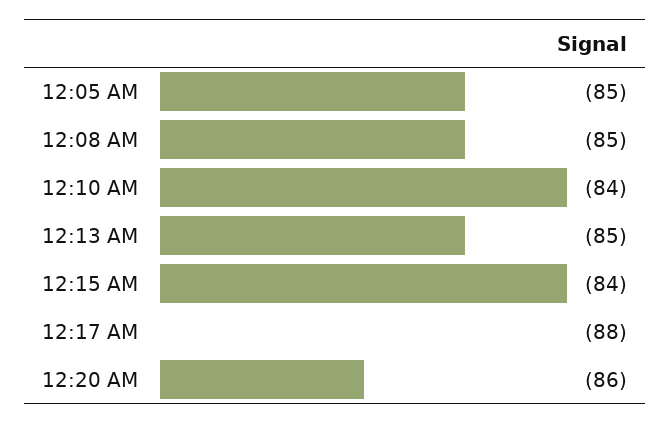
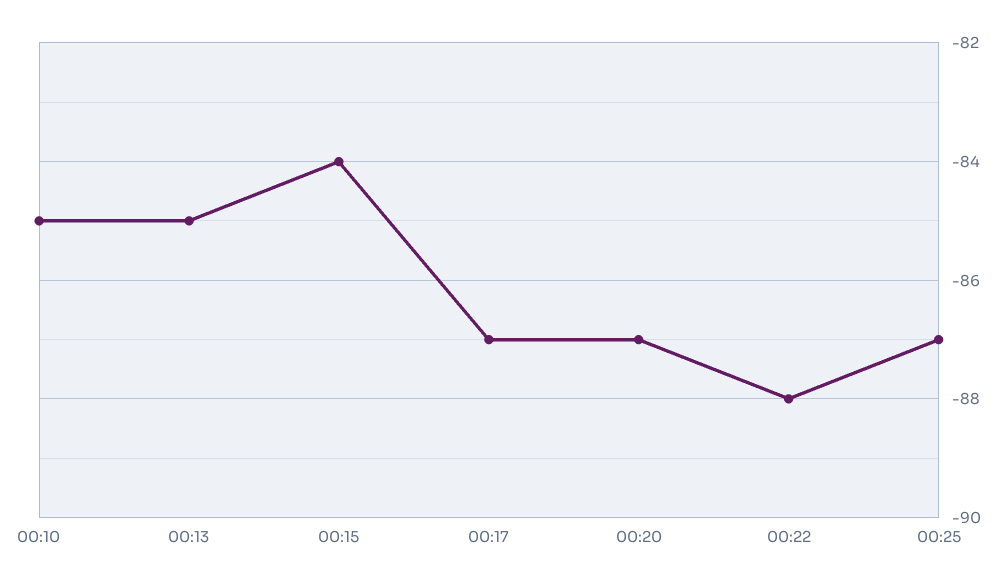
12:05 AM: -85 -> none
12:08 AM: -85 -> none
12:10 AM: -84 -> -85
12:17 AM: -88 -> -87
12:20 AM: -86 -> -87
00:22: none -> -88
00:25: none -> -87

